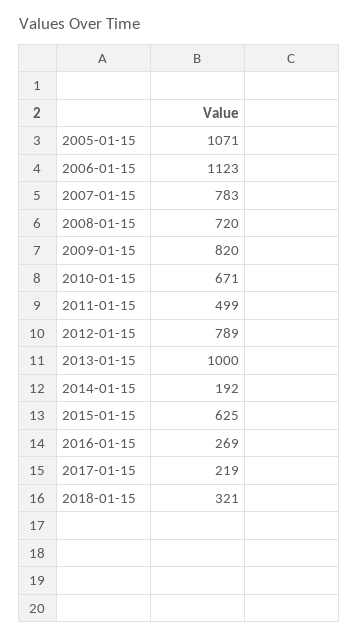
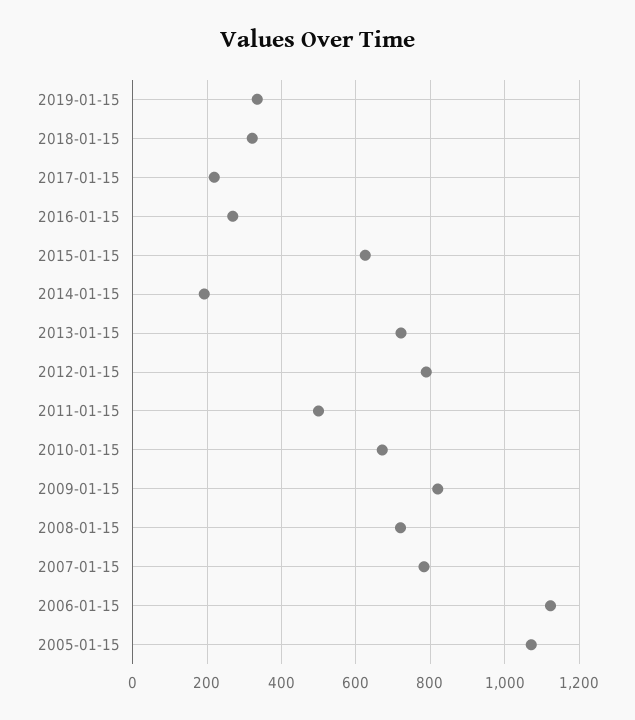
2013-01-15: 1000 -> 720
2019-01-15: none -> 340

